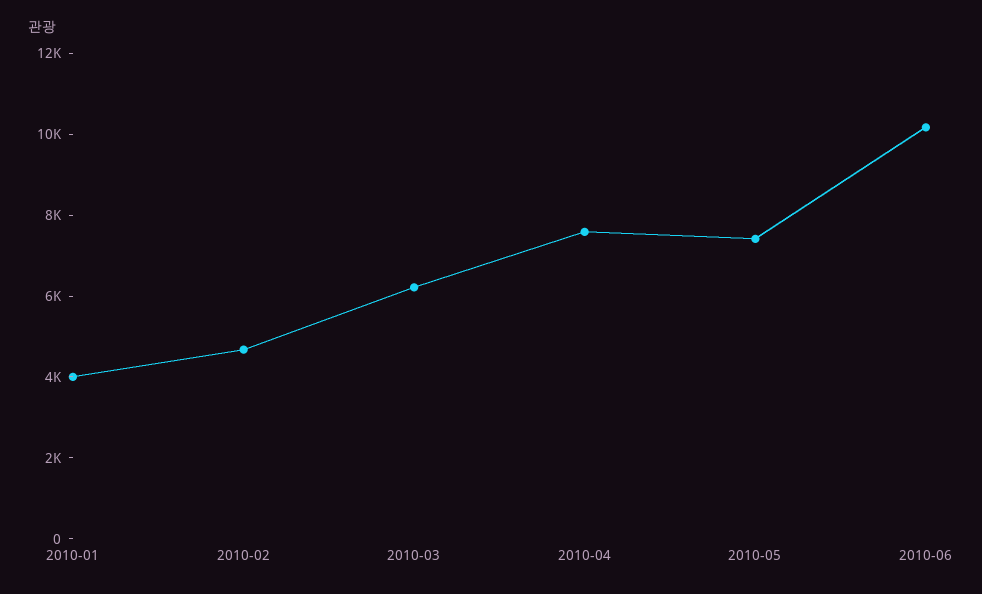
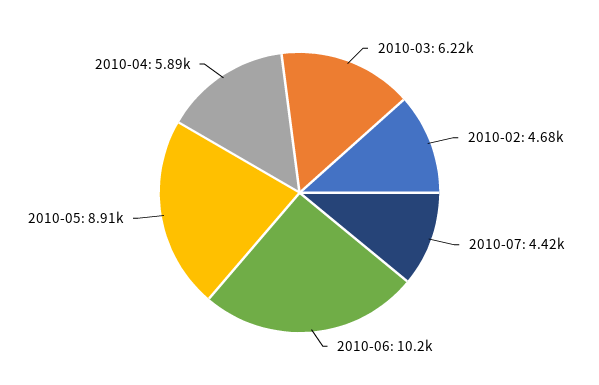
2010-01: 4000 -> none
2010-04: 7500 -> 5890
2010-05: 7500 -> 8910
2010-07: none -> 4420

